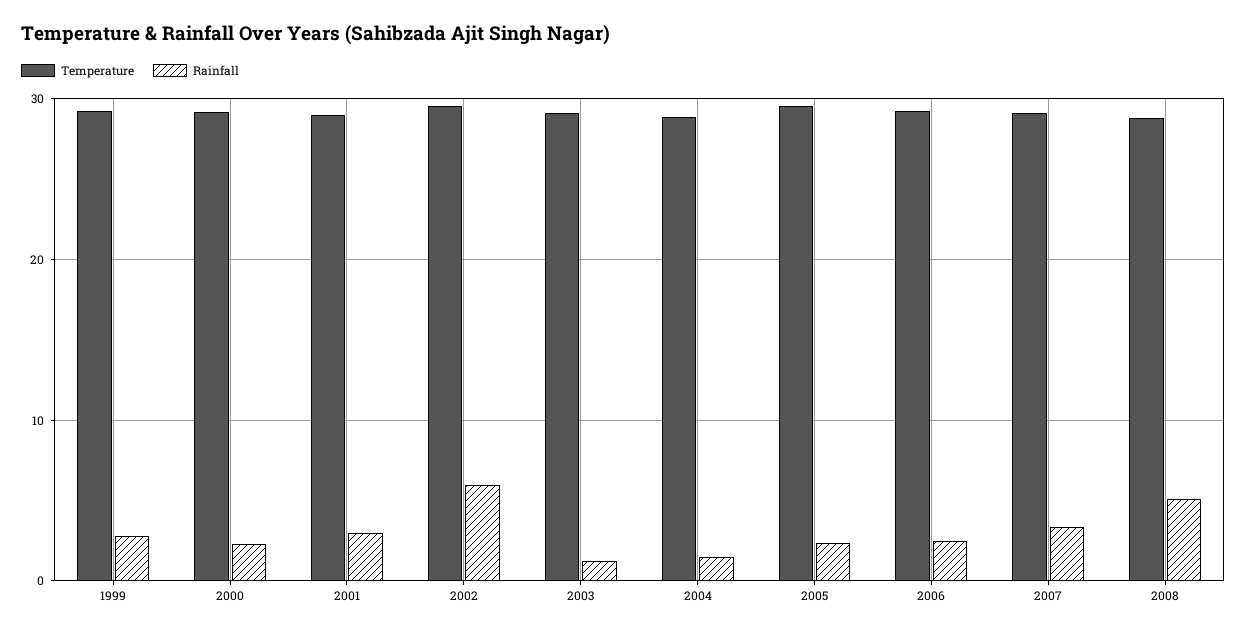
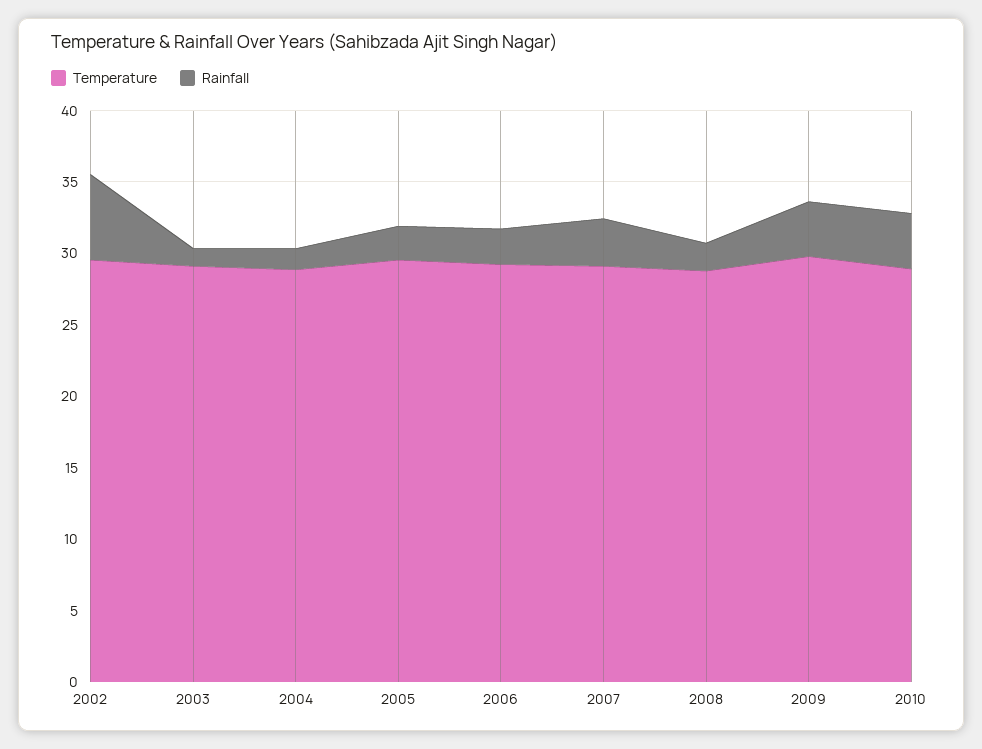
Temperature, 1999: 29 -> none
Rainfall, 1999: 3 -> none
Temperature, 2000: 29 -> none
Rainfall, 2000: 2 -> none
Temperature, 2001: 29 -> none
Rainfall, 2001: 3 -> none
Rainfall, 2008: 5 -> 2
Temperature, 2009: none -> 30
Rainfall, 2009: none -> 4
Temperature, 2010: none -> 29
Rainfall, 2010: none -> 4

